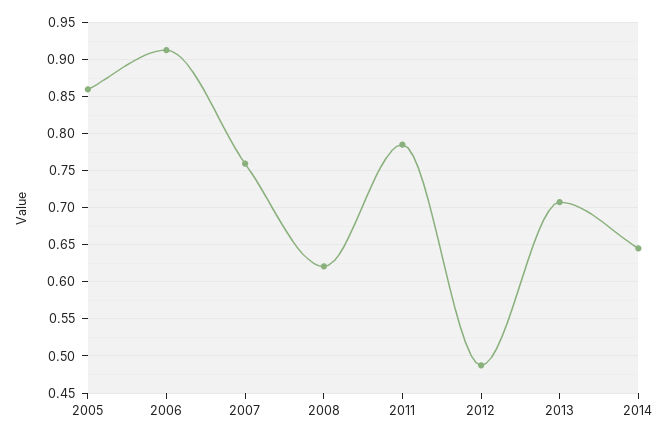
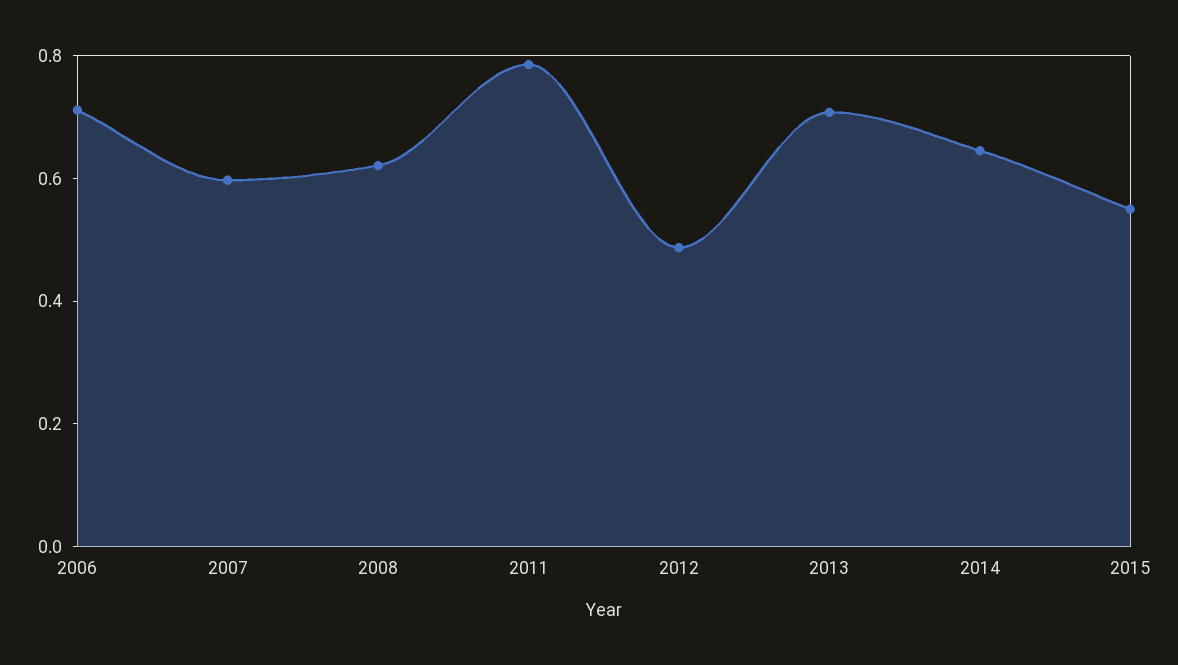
2005: 0.86 -> none
2006: 0.91 -> 0.7
2007: 0.76 -> 0.6
2015: none -> 0.55

